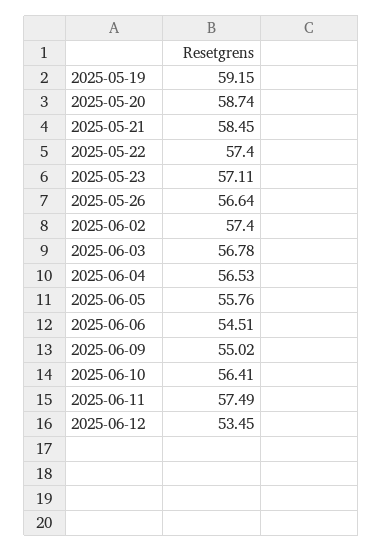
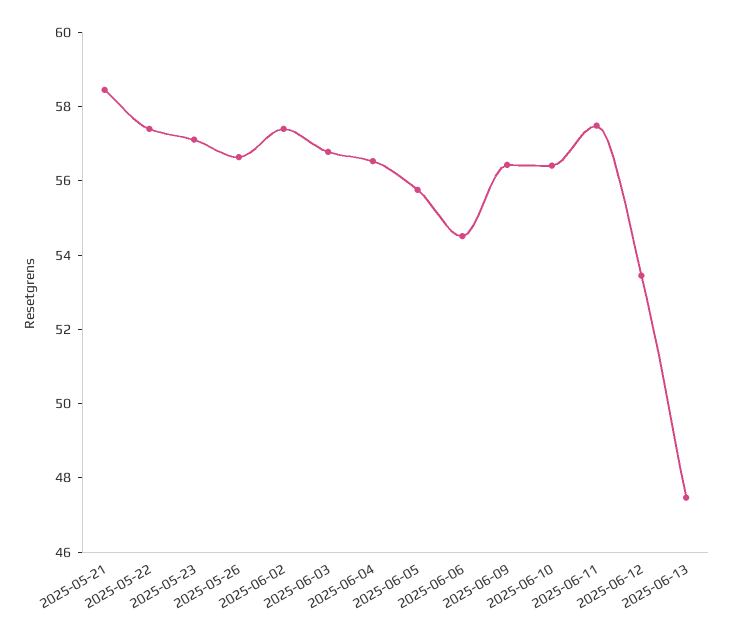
2025-05-19: 59.15 -> none
2025-05-20: 58.74 -> none
2025-06-09: 55.02 -> 56.5
2025-06-13: none -> 47.5

